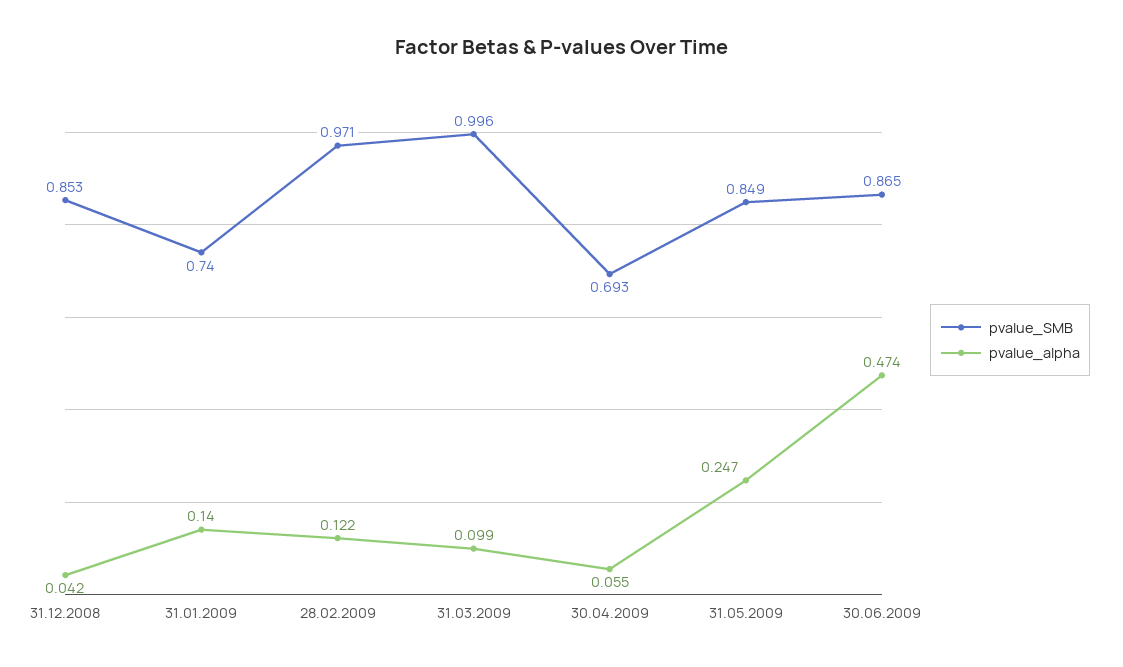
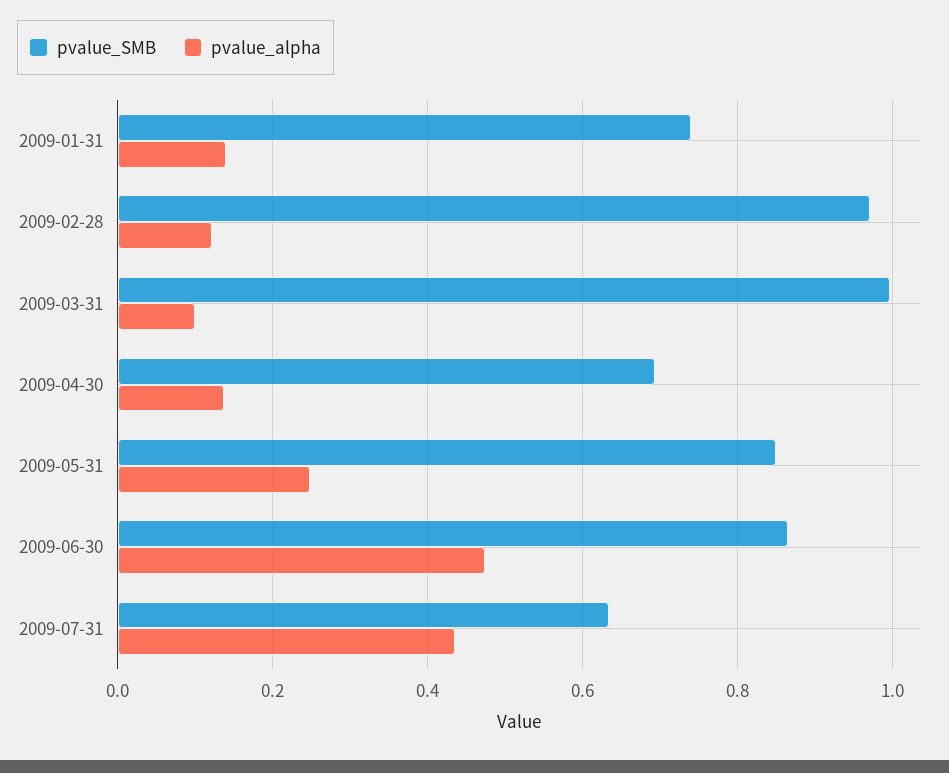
pvalue_SMB, 31.12.2008: 0.853 -> none
pvalue_alpha, 31.12.2008: 0.042 -> none
pvalue_alpha, 30.04.2009: 0.055 -> 0.14
pvalue_SMB, 2009-07-31: none -> 0.64
pvalue_alpha, 2009-07-31: none -> 0.44

